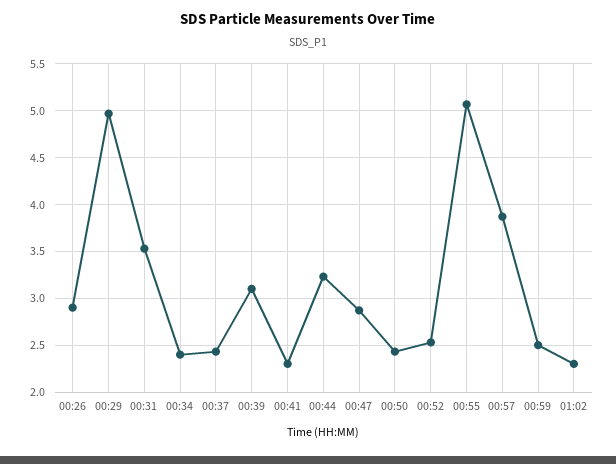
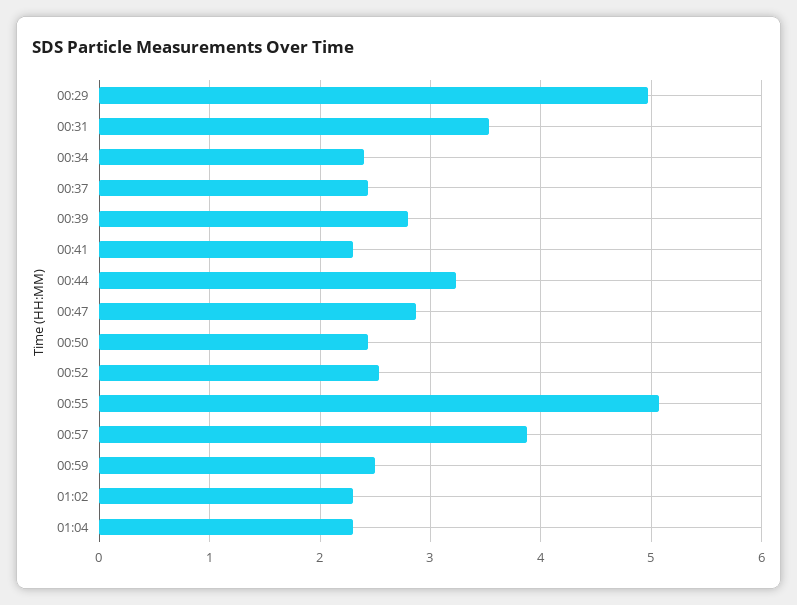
00:26: 2.9 -> none
00:39: 3.1 -> 2.8
01:04: none -> 2.3

